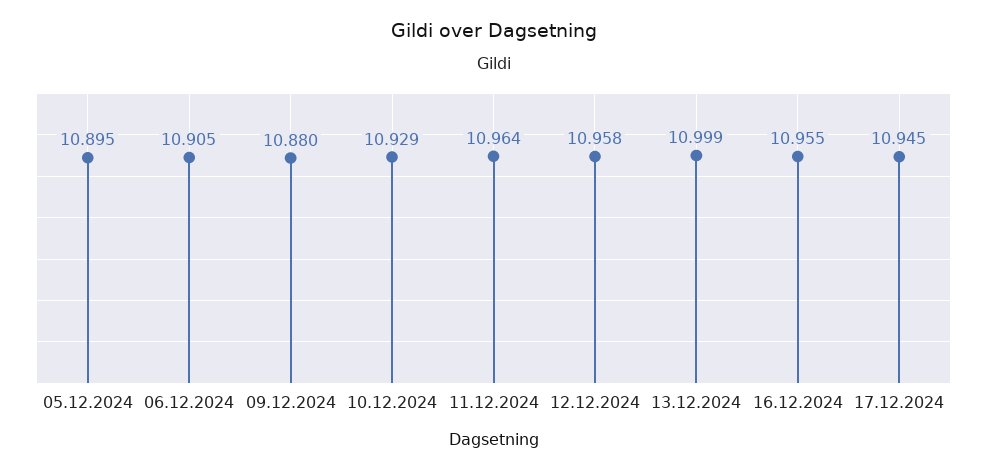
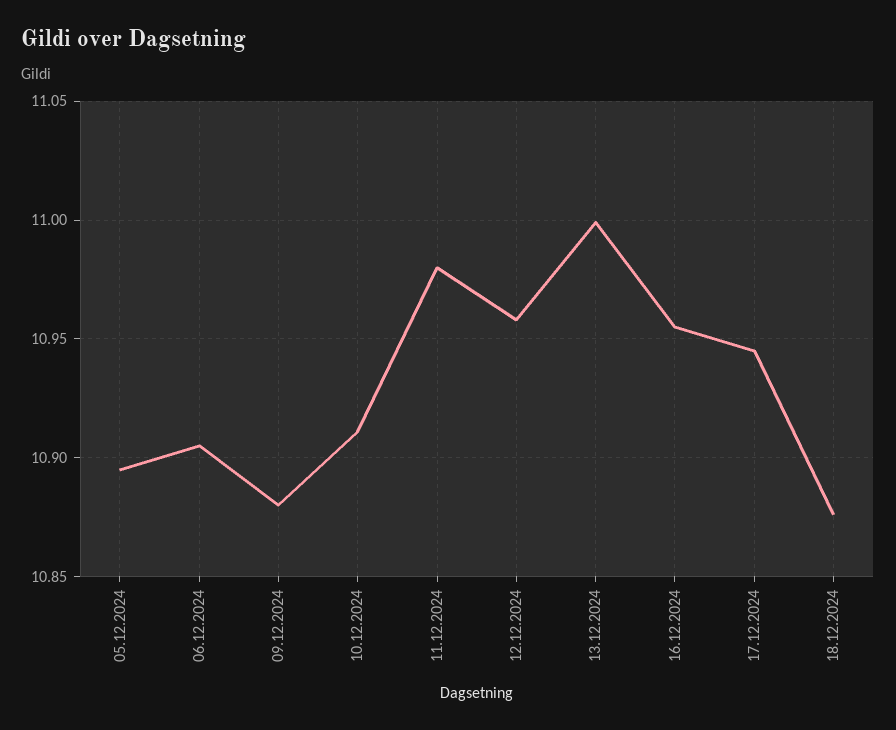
10.12.2024: 10.929 -> 10.91
11.12.2024: 10.964 -> 10.98
18.12.2024: none -> 10.875

